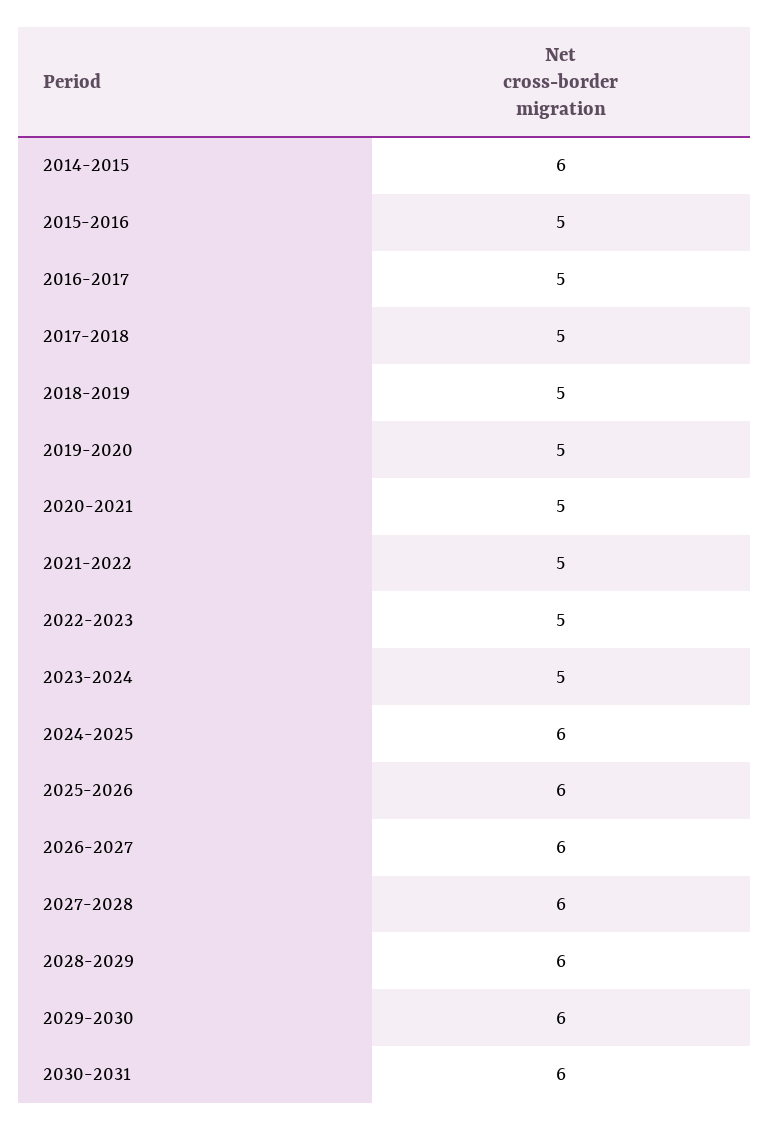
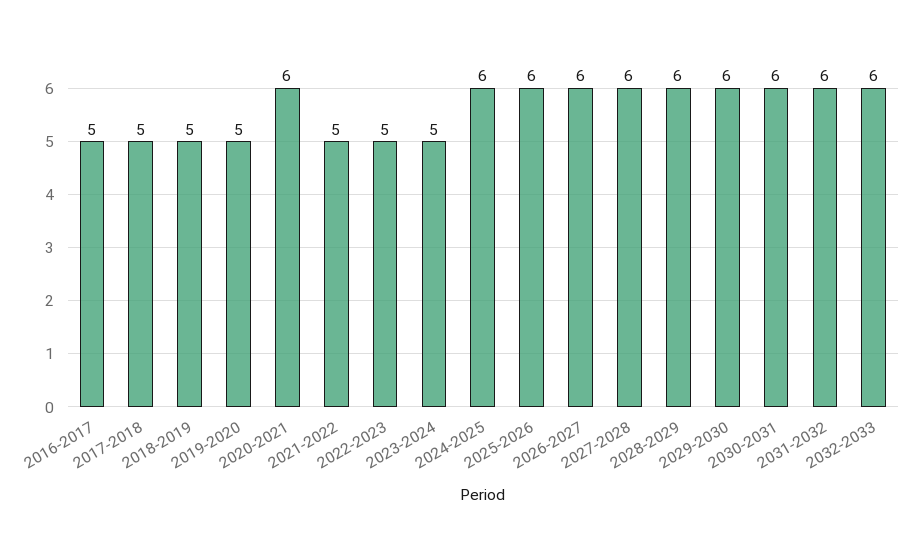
2014-2015: 6 -> none
2015-2016: 5 -> none
2020-2021: 5 -> 6
2031-2032: none -> 6
2032-2033: none -> 6

